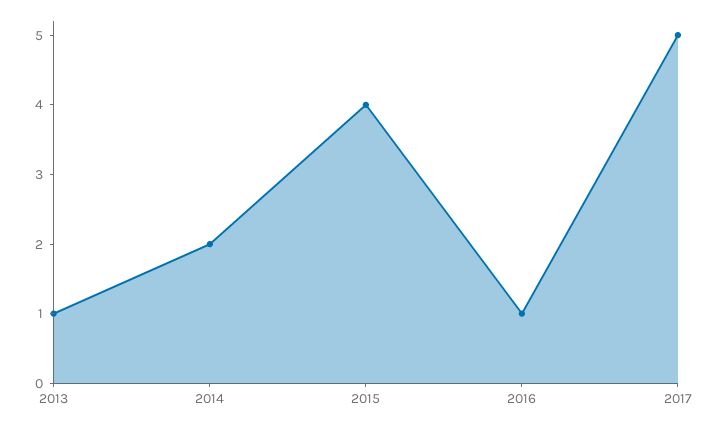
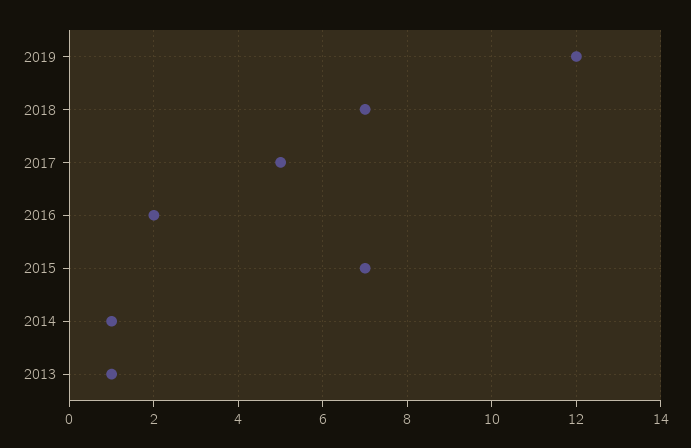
2014: 2 -> 1
2015: 4 -> 7
2016: 1 -> 2
2019: none -> 12
2018: none -> 7

